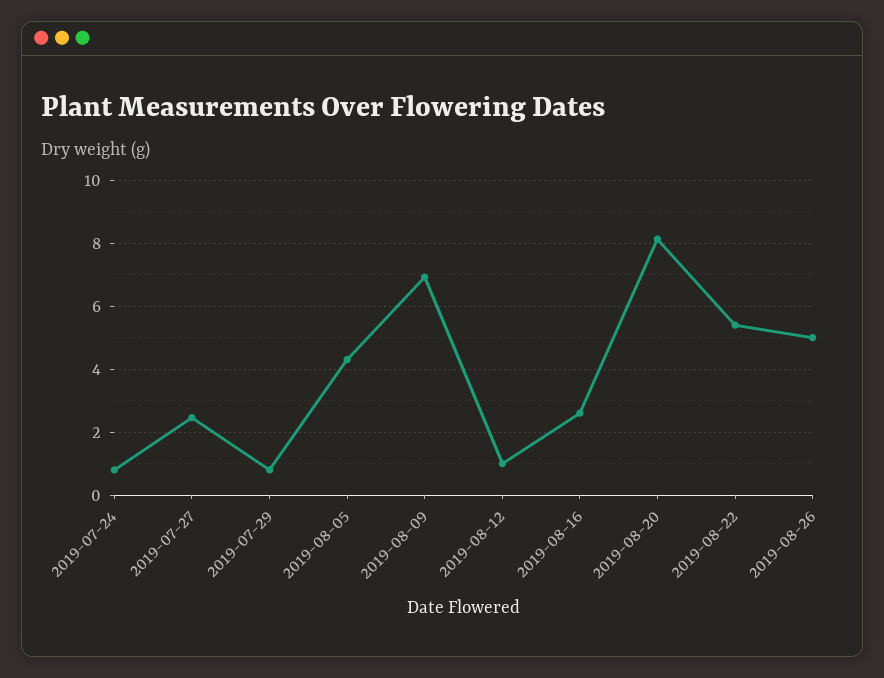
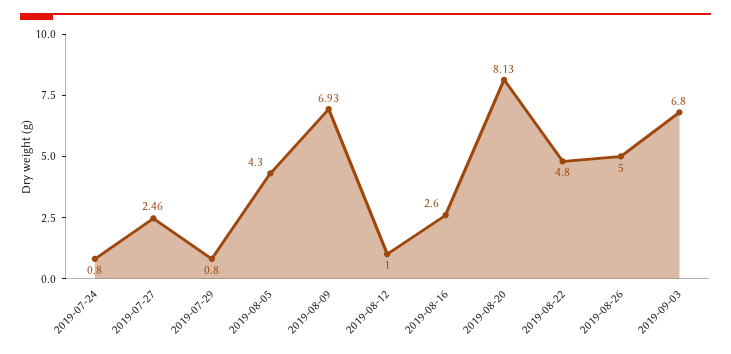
2019-08-22: 5.4 -> 4.8
2019-09-03: none -> 6.8

